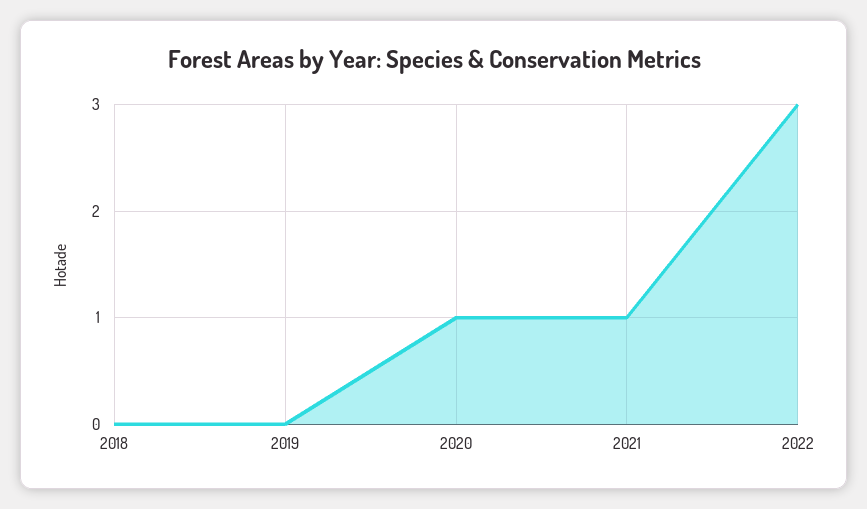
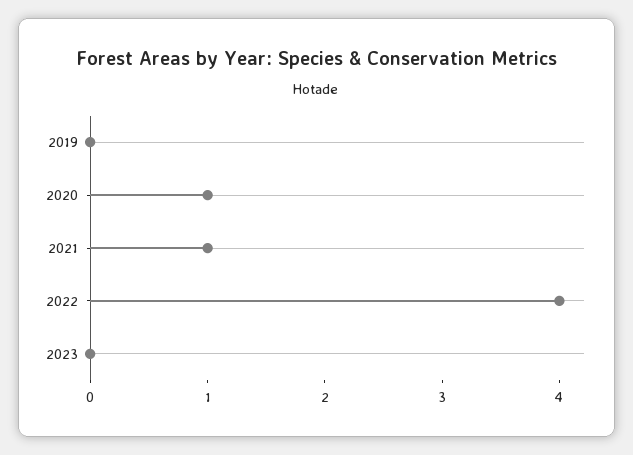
2018: 0 -> none
2022: 3 -> 4
2023: none -> 0

